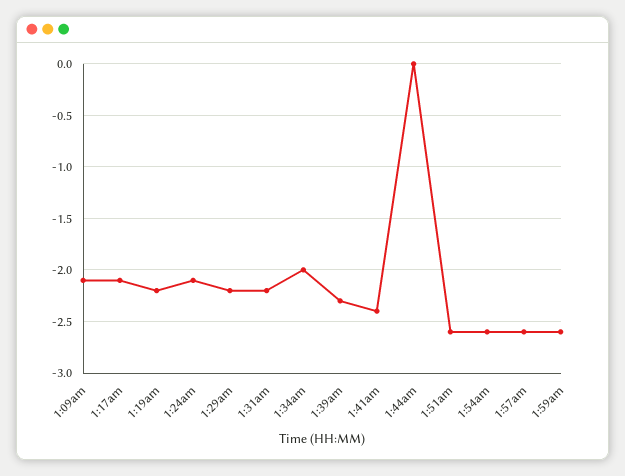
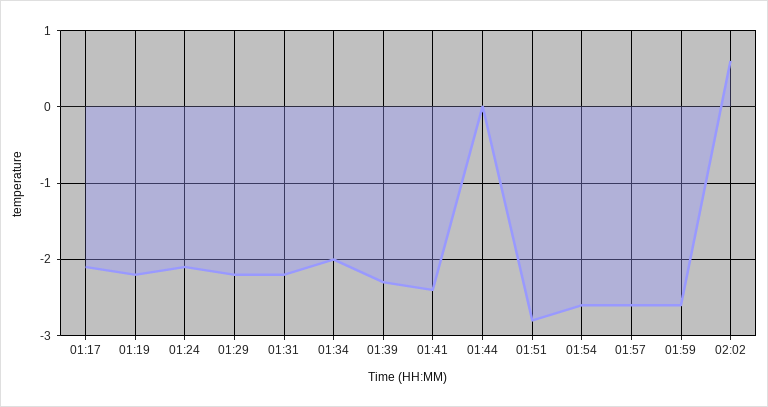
1:09am: -2.1 -> none
1:51am: -2.6 -> -2.8
02:02: none -> 0.6

